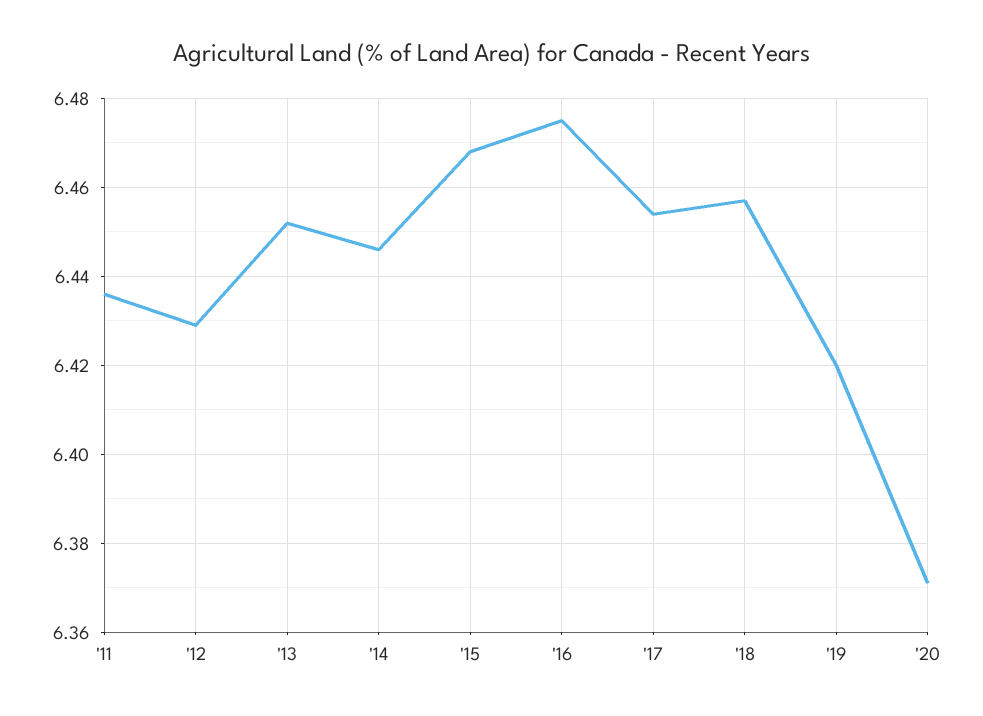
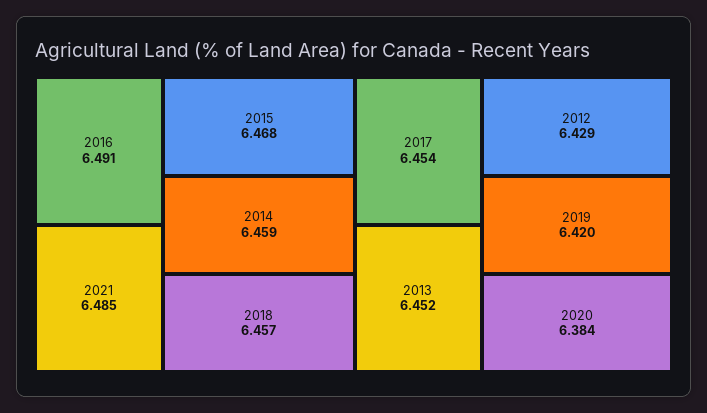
'11: 6.435 -> none
'14: 6.445 -> 6.459
'16: 6.475 -> 6.491
'20: 6.37 -> 6.384
2021: none -> 6.485

